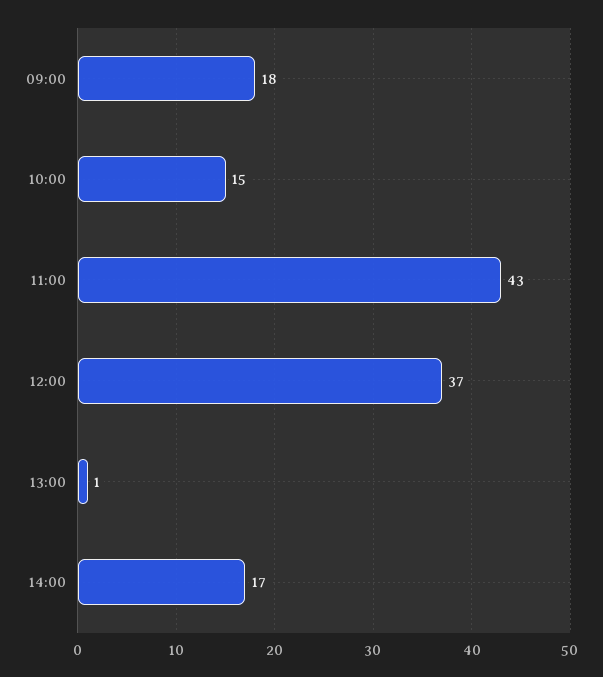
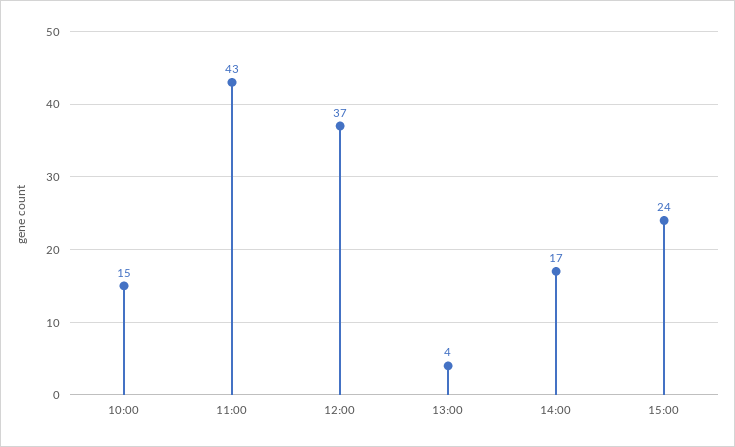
09:00: 18 -> none
13:00: 1 -> 4
15:00: none -> 24

